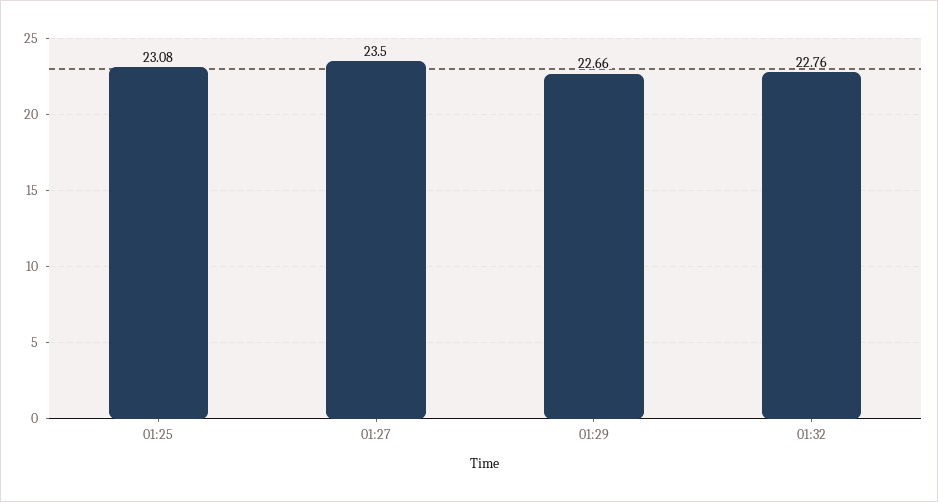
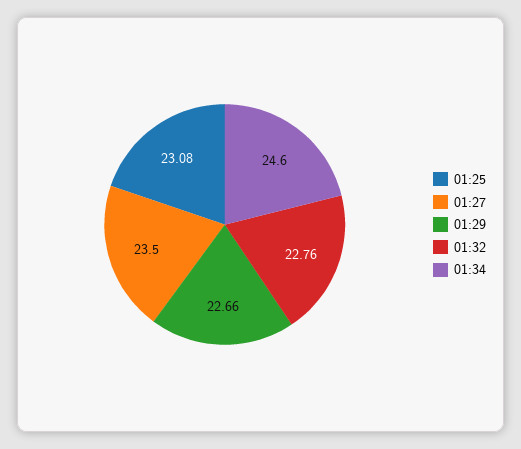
01:34: none -> 24.6

